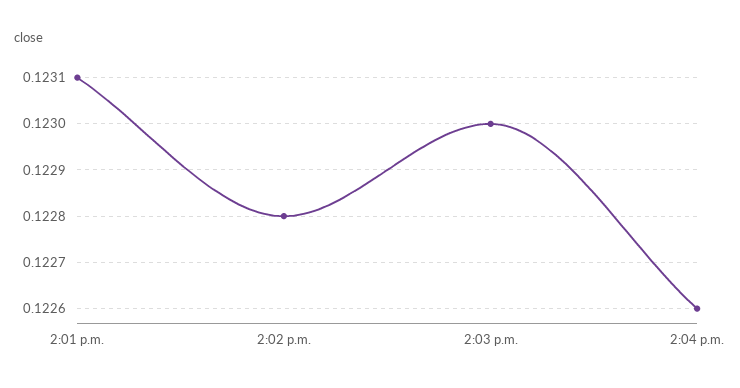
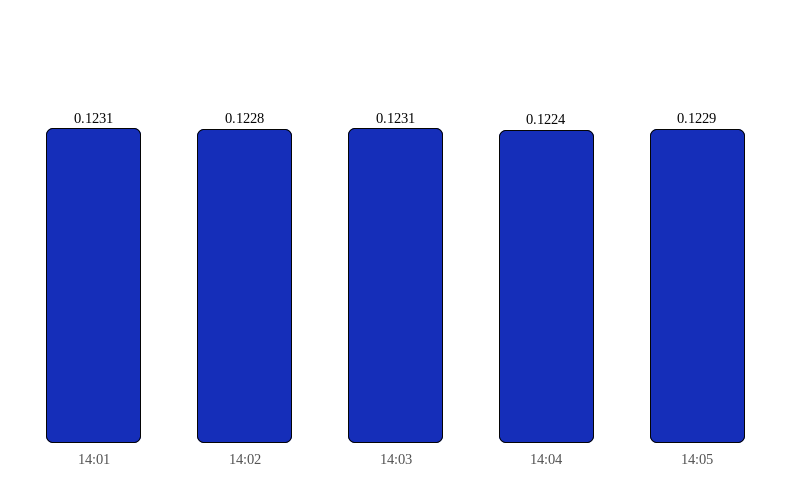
2:03 p.m.: 0.123 -> 0.1231
2:04 p.m.: 0.1226 -> 0.1224
14:05: none -> 0.1229

